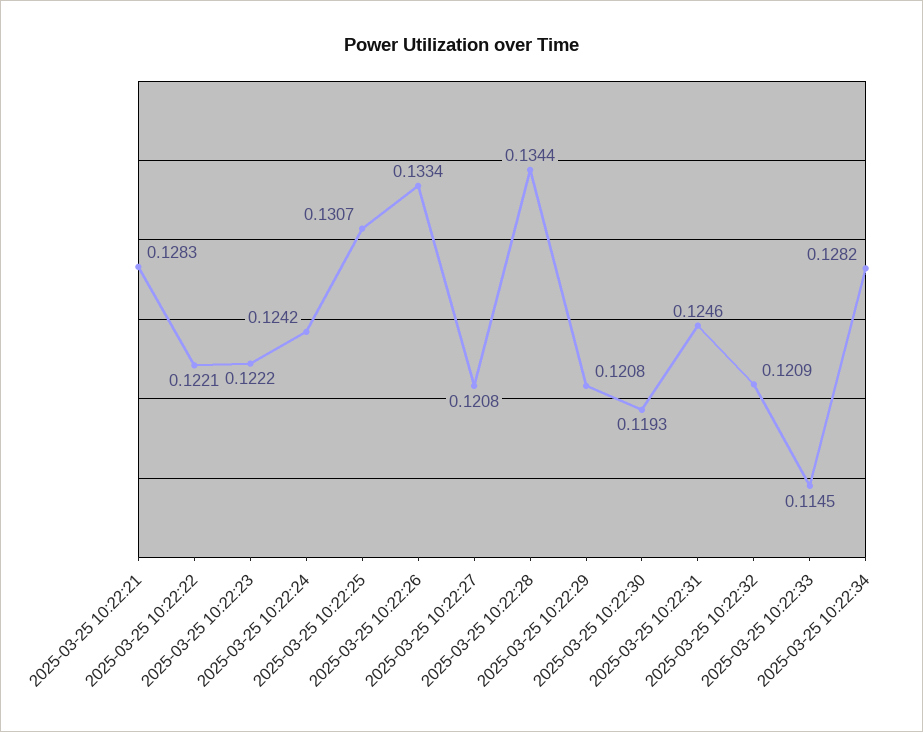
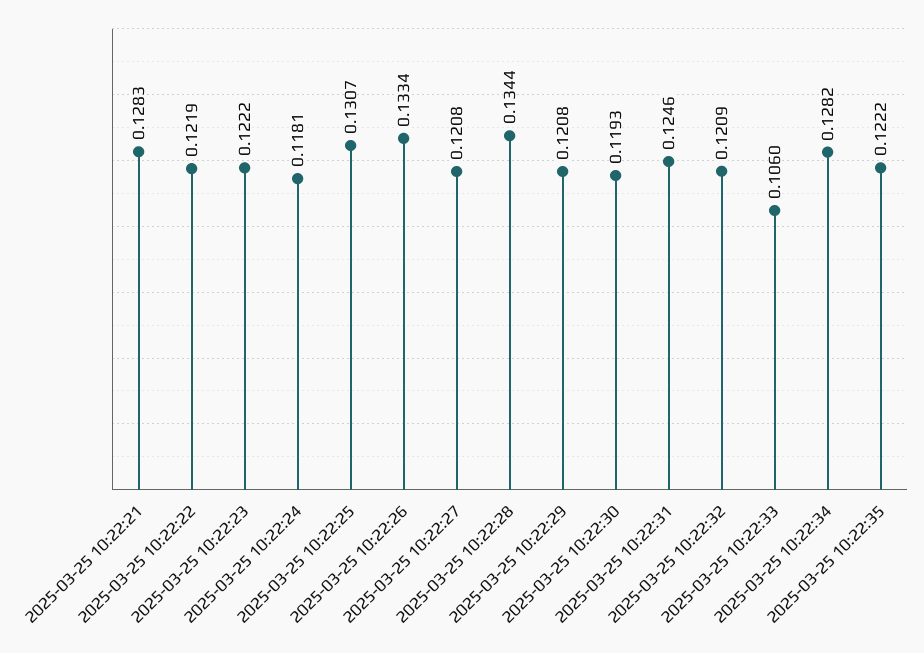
2025-03-25 10:22:22: 0.1221 -> 0.1219
2025-03-25 10:22:24: 0.1242 -> 0.1181
2025-03-25 10:22:33: 0.1145 -> 0.106
2025-03-25 10:22:35: none -> 0.1222

